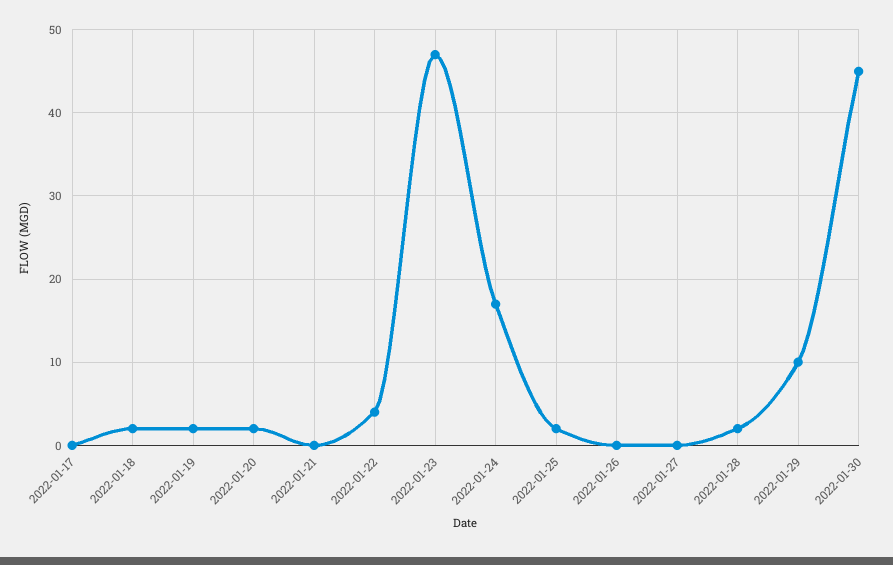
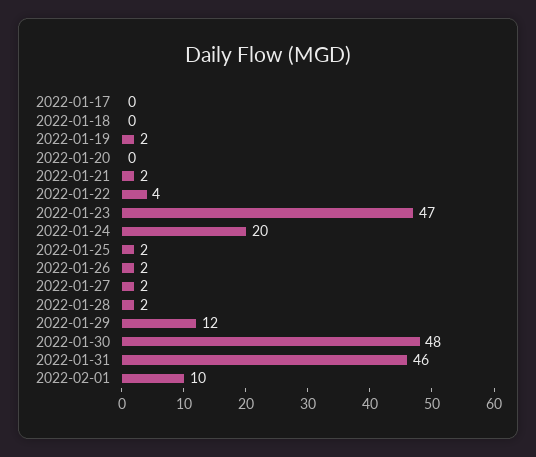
2022-01-18: 2 -> 0
2022-01-20: 2 -> 0
2022-01-21: 0 -> 2
2022-01-24: 17 -> 20
2022-01-26: 0 -> 2
2022-01-27: 0 -> 2
2022-01-29: 10 -> 12
2022-01-30: 45 -> 48
2022-01-31: none -> 46
2022-02-01: none -> 10

